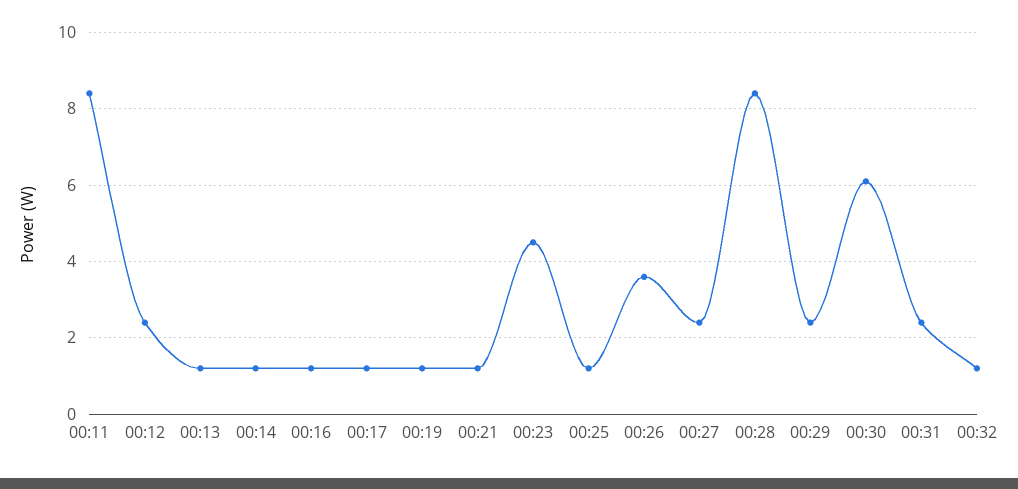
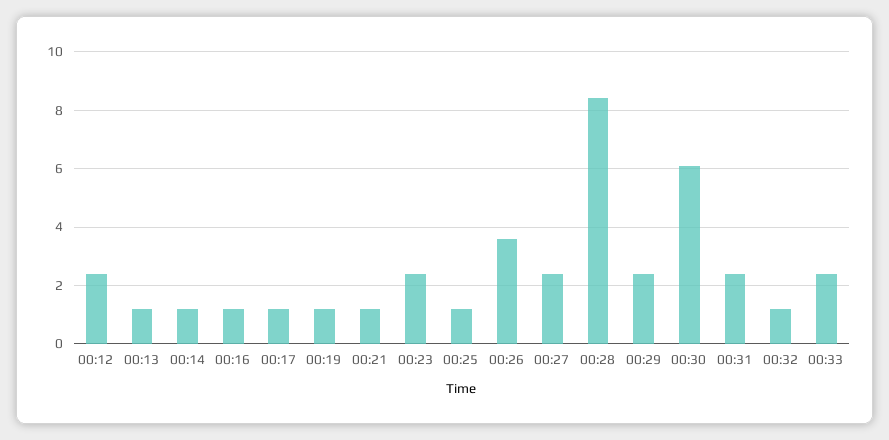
00:11: 8.5 -> none
00:23: 4.5 -> 2.5
00:33: none -> 2.5

